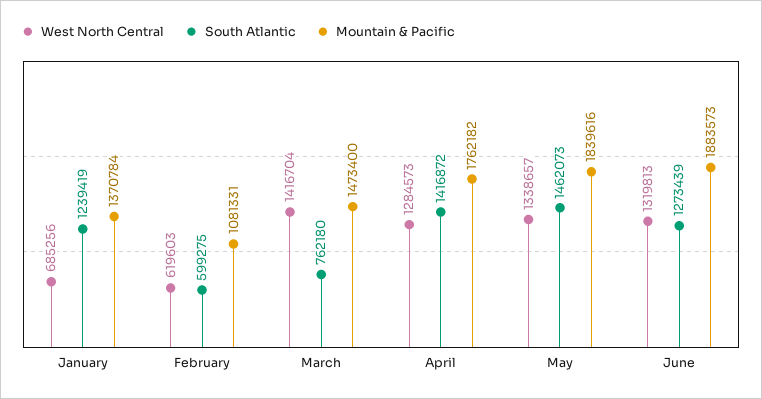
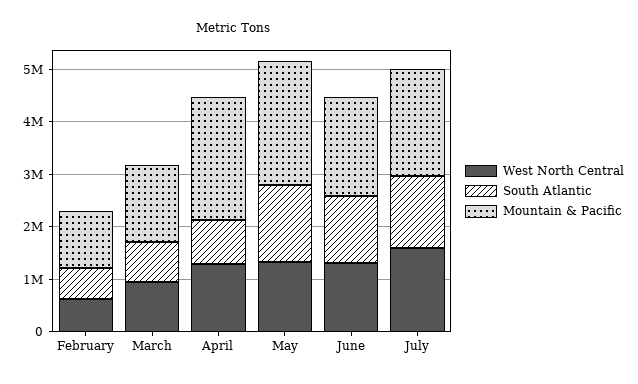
West North Central, January: 685256 -> none
South Atlantic, January: 1239419 -> none
Mountain & Pacific, January: 1370784 -> none
West North Central, March: 1416704 -> 1000000
South Atlantic, April: 1416872 -> 800000
Mountain & Pacific, April: 1762182 -> 2400000
Mountain & Pacific, May: 1839616 -> 2400000
West North Central, July: none -> 1600000
South Atlantic, July: none -> 1400000
Mountain & Pacific, July: none -> 2000000

